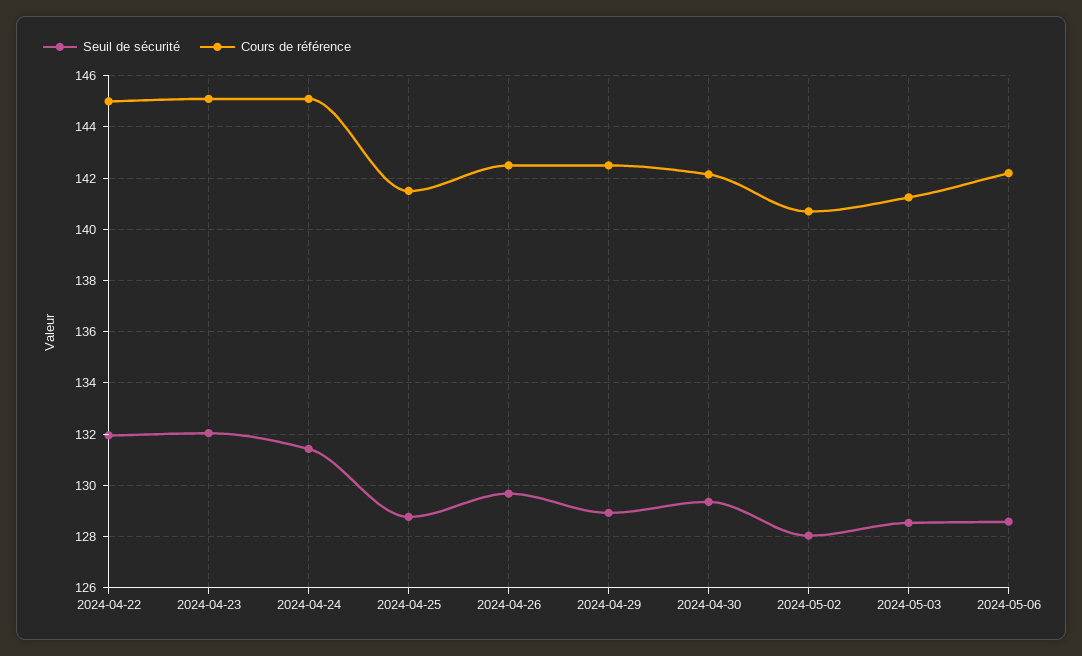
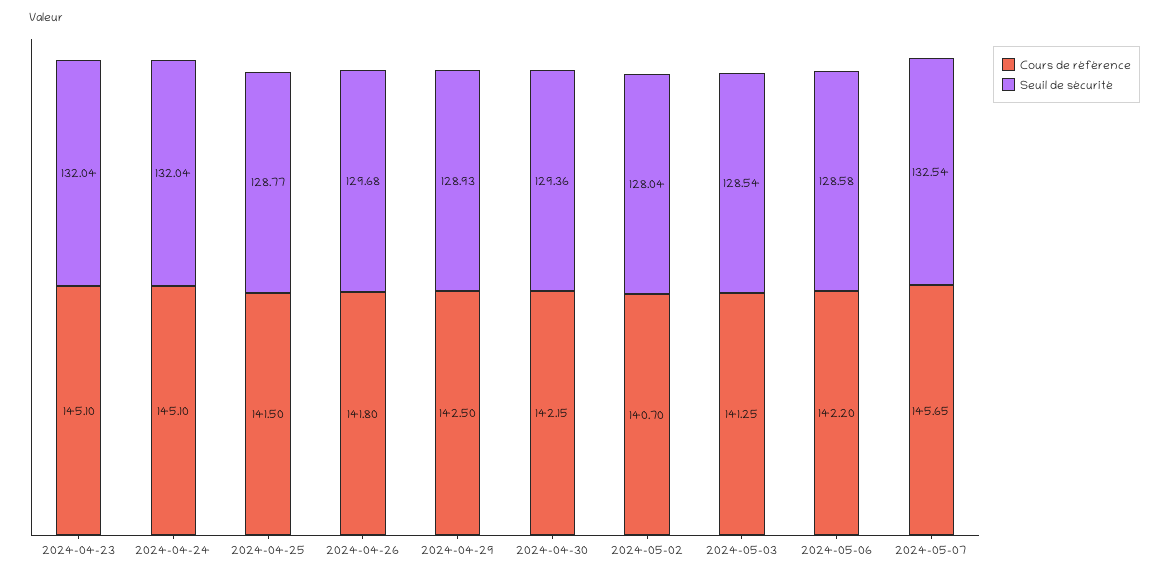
Seuil de sécurité, 2024-04-22: 132 -> none
Cours de référence, 2024-04-22: 145 -> none
Seuil de sécurité, 2024-04-24: 131.5 -> 132.04
Cours de référence, 2024-04-26: 142.5 -> 141.8
Cours de référence, 2024-05-07: none -> 145.65
Seuil de sécurité, 2024-05-07: none -> 132.54

